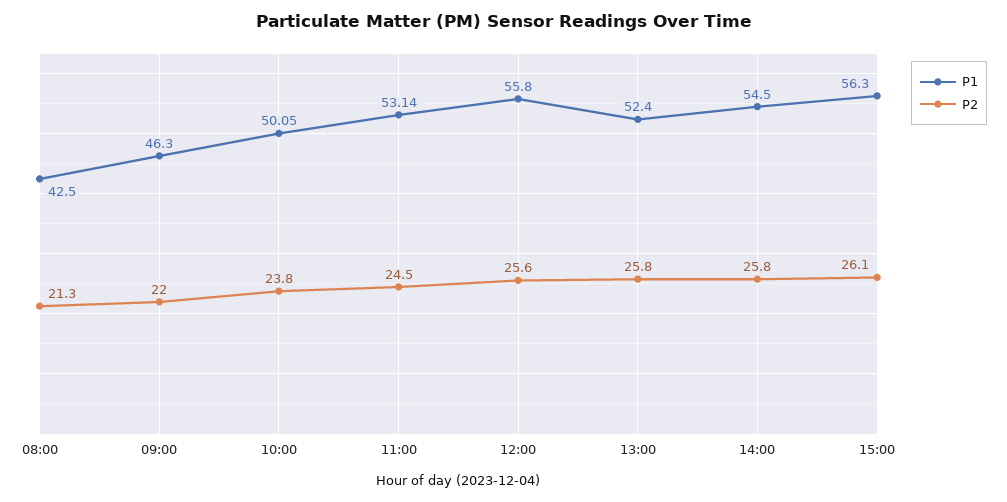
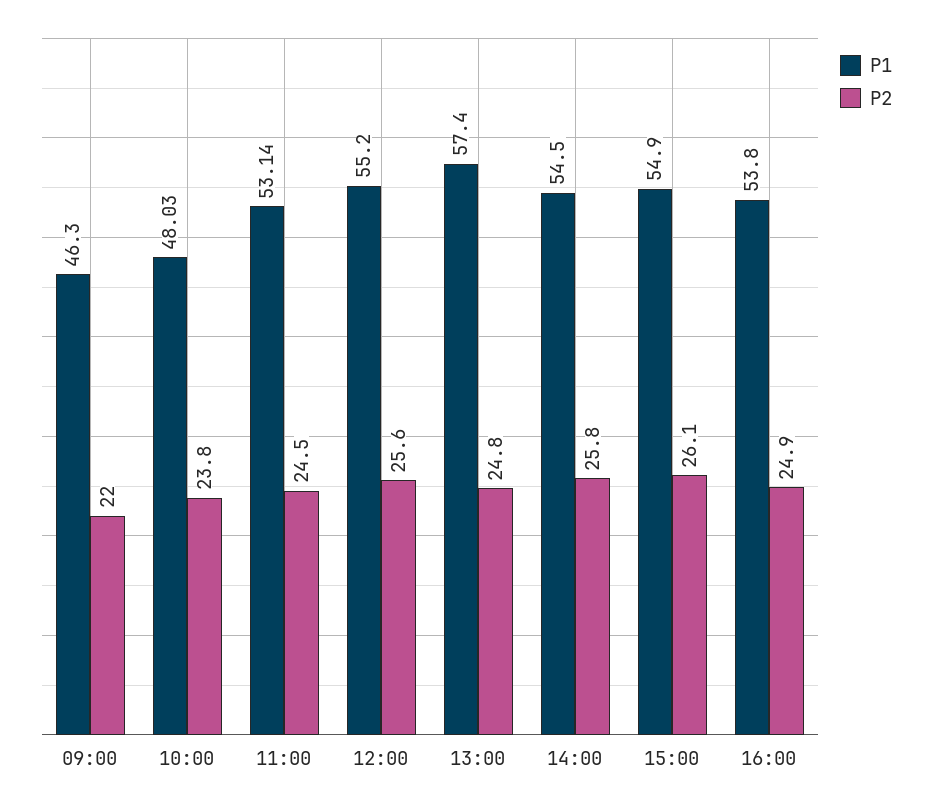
P1, 08:00: 42.5 -> none
P2, 08:00: 21.3 -> none
P1, 10:00: 50.05 -> 48.03
P1, 12:00: 55.8 -> 55.2
P1, 13:00: 52.4 -> 57.4
P2, 13:00: 25.8 -> 24.8
P1, 15:00: 56.3 -> 54.9
P1, 16:00: none -> 53.8
P2, 16:00: none -> 24.9

